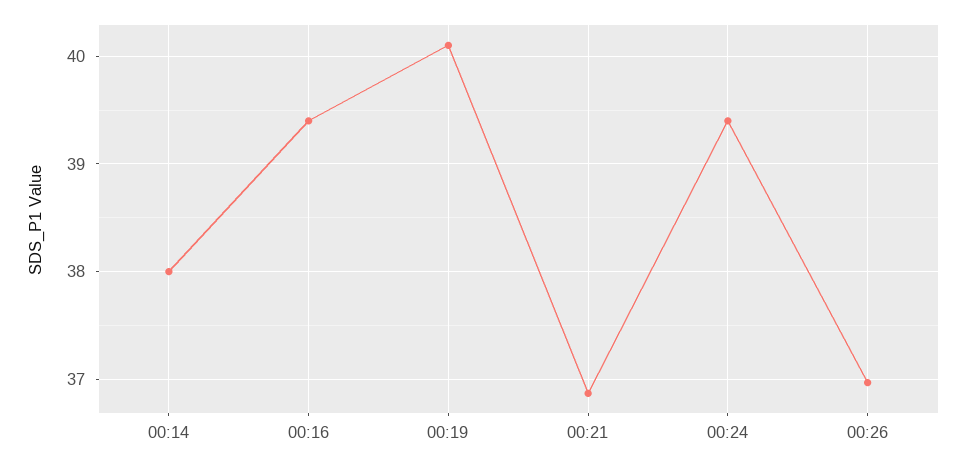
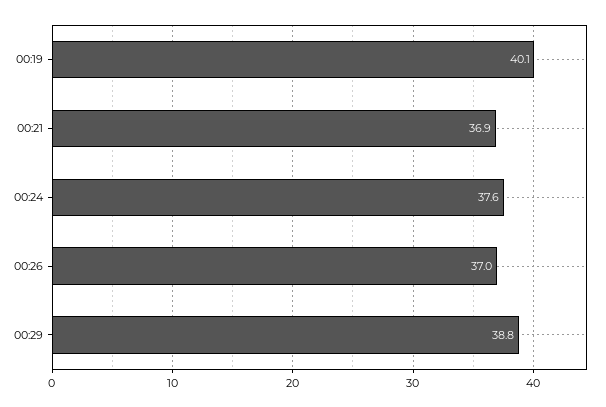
00:14: 38 -> none
00:16: 39.4 -> none
00:24: 39.4 -> 37.6
00:29: none -> 38.8

